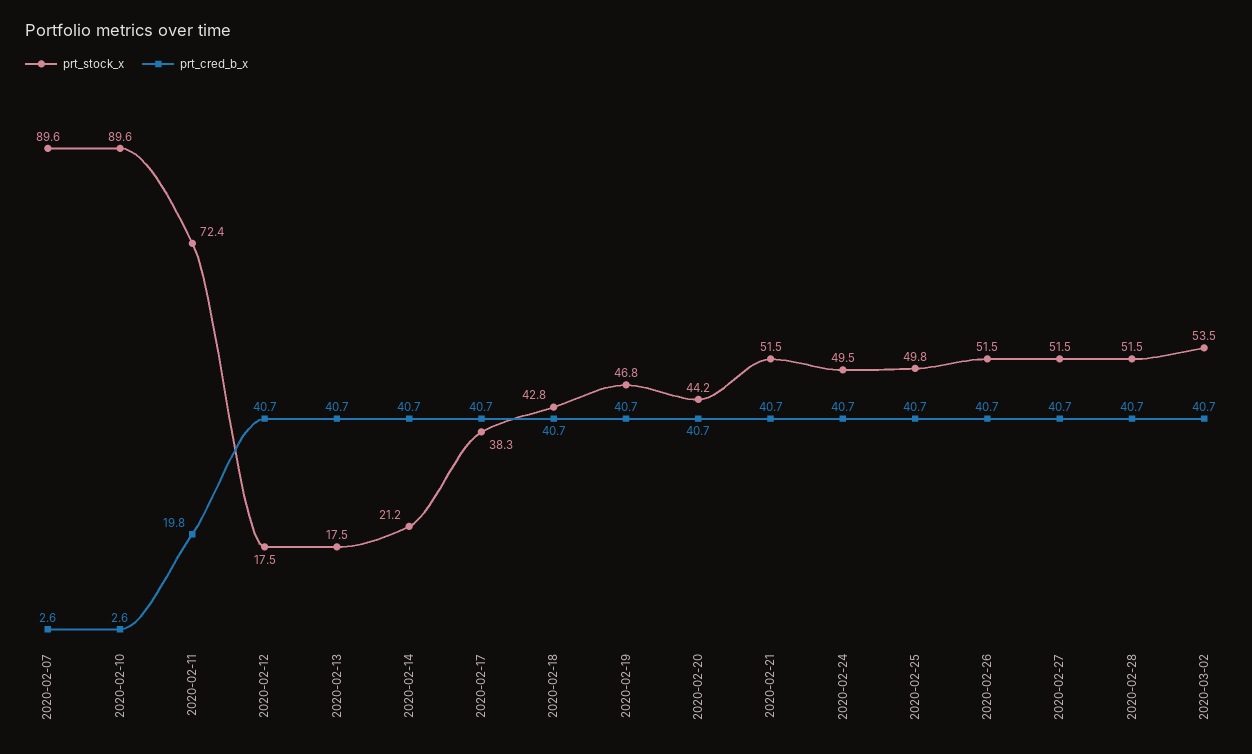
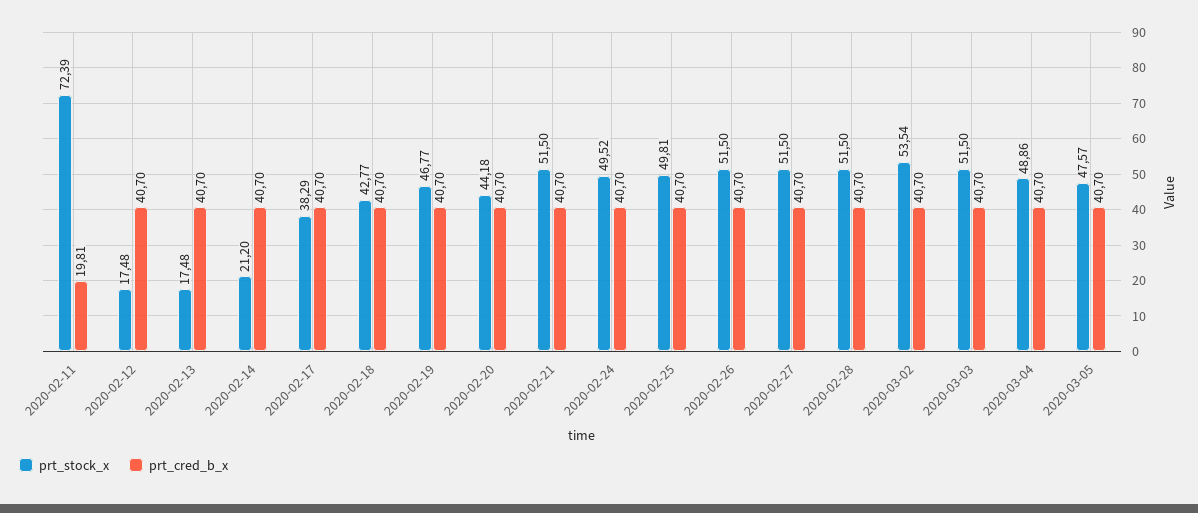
prt_stock_x, 2020-02-07: 89.6 -> none
prt_cred_b_x, 2020-02-07: 2.6 -> none
prt_stock_x, 2020-02-10: 89.6 -> none
prt_cred_b_x, 2020-02-10: 2.6 -> none
prt_stock_x, 2020-03-03: none -> 51.5
prt_cred_b_x, 2020-03-03: none -> 40.7
prt_stock_x, 2020-03-04: none -> 48.86
prt_cred_b_x, 2020-03-04: none -> 40.7
prt_stock_x, 2020-03-05: none -> 47.57
prt_cred_b_x, 2020-03-05: none -> 40.7

